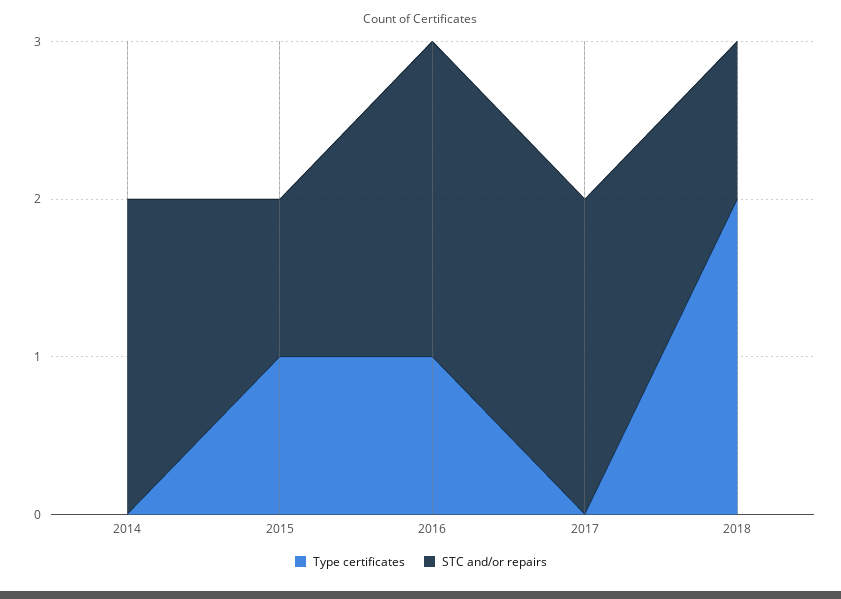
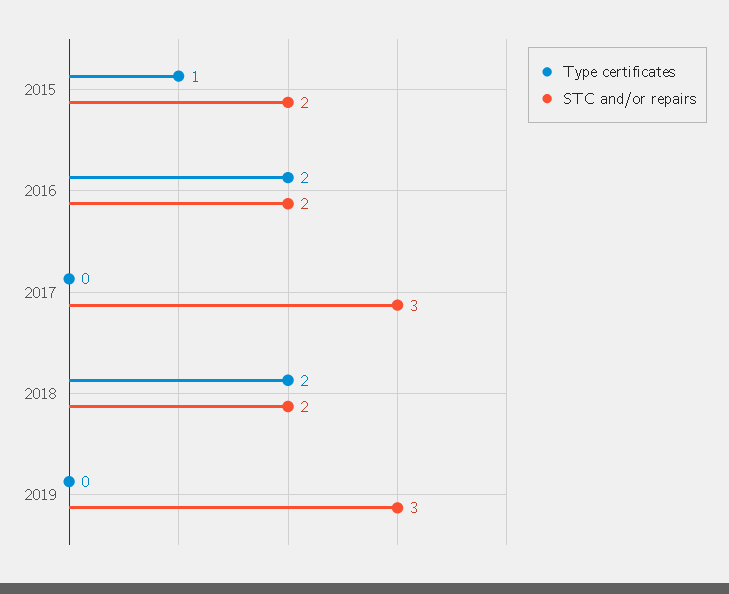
Type certificates, 2014: 0 -> none
STC and/or repairs, 2014: 2 -> none
STC and/or repairs, 2015: 1 -> 2
Type certificates, 2016: 1 -> 2
STC and/or repairs, 2017: 2 -> 3
STC and/or repairs, 2018: 1 -> 2
Type certificates, 2019: none -> 0
STC and/or repairs, 2019: none -> 3

